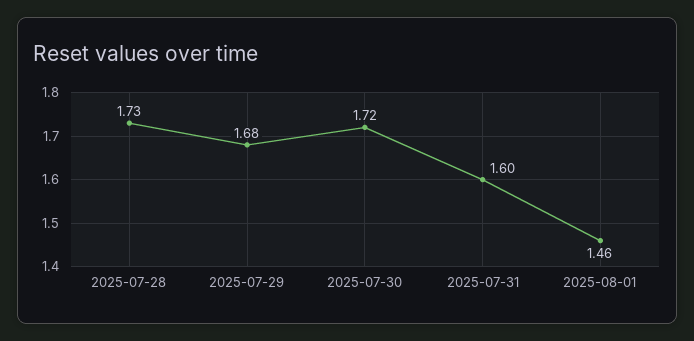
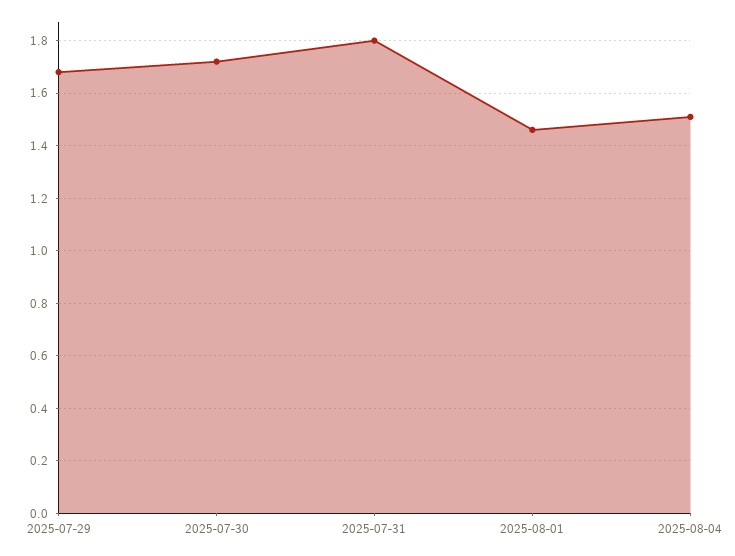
2025-07-28: 1.73 -> none
2025-07-31: 1.6 -> 1.8
2025-08-04: none -> 1.5

